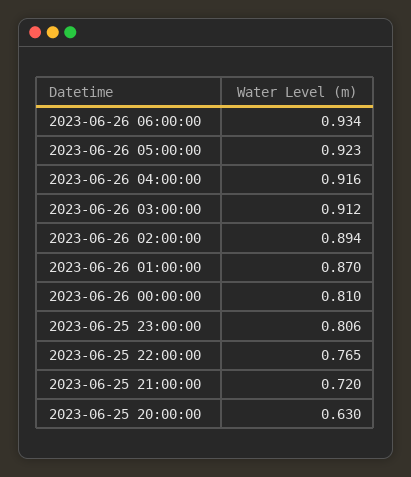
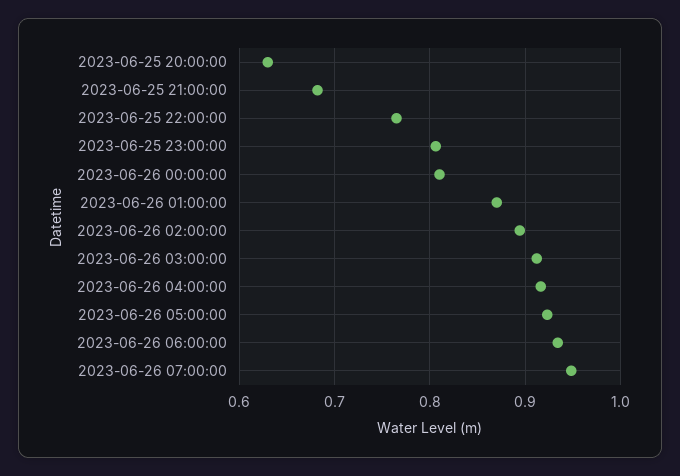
2023-06-25 21:00:00: 0.72 -> 0.68
2023-06-26 07:00:00: none -> 0.95

